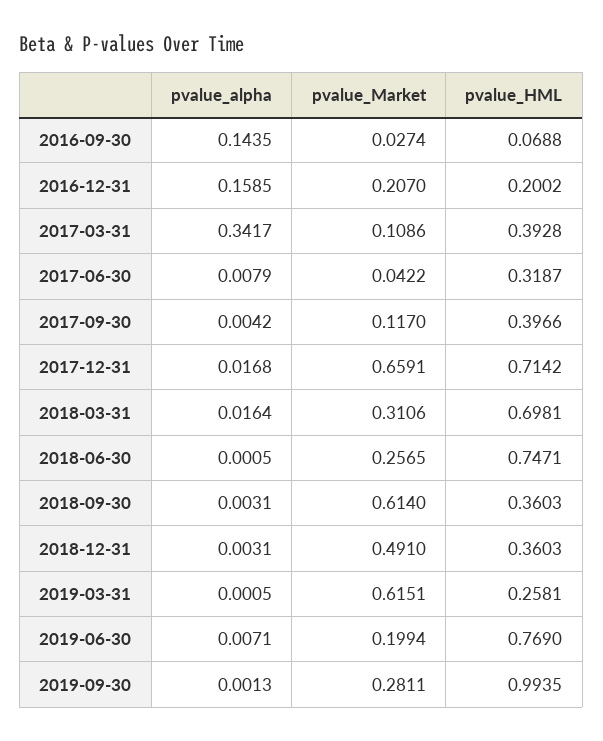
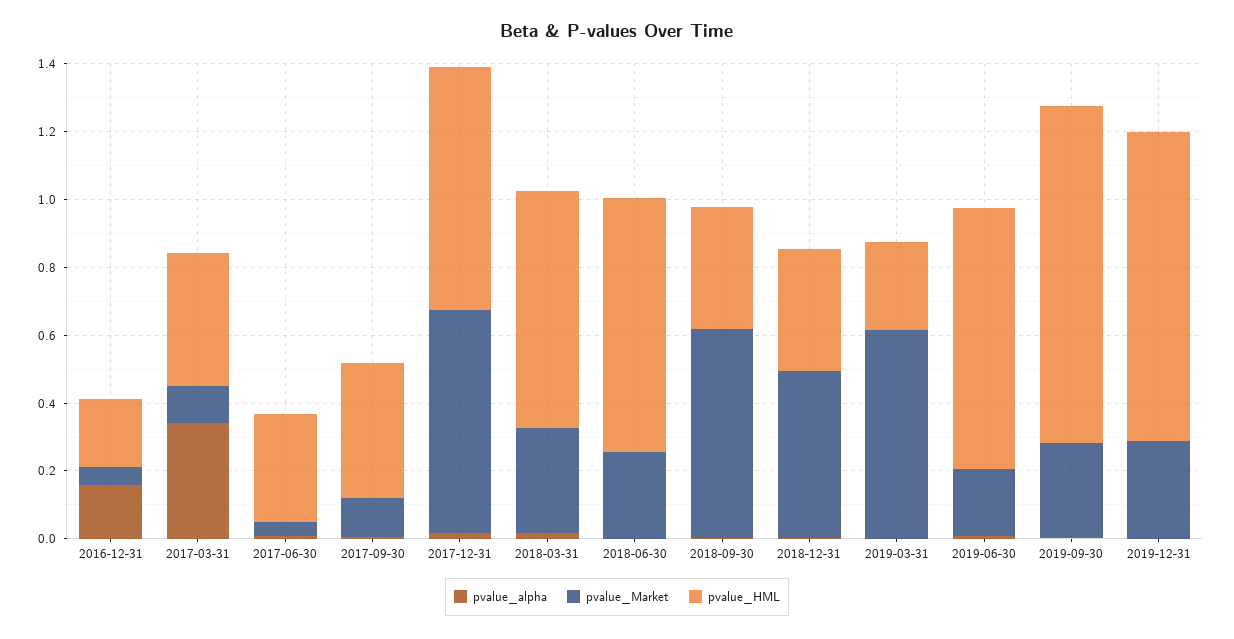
pvalue_alpha, 2016-09-30: 0.1435 -> none
pvalue_Market, 2016-09-30: 0.0274 -> none
pvalue_HML, 2016-09-30: 0.0688 -> none
pvalue_Market, 2016-12-31: 0.207 -> 0.05
pvalue_alpha, 2019-12-31: none -> 0
pvalue_Market, 2019-12-31: none -> 0.3
pvalue_HML, 2019-12-31: none -> 0.9

